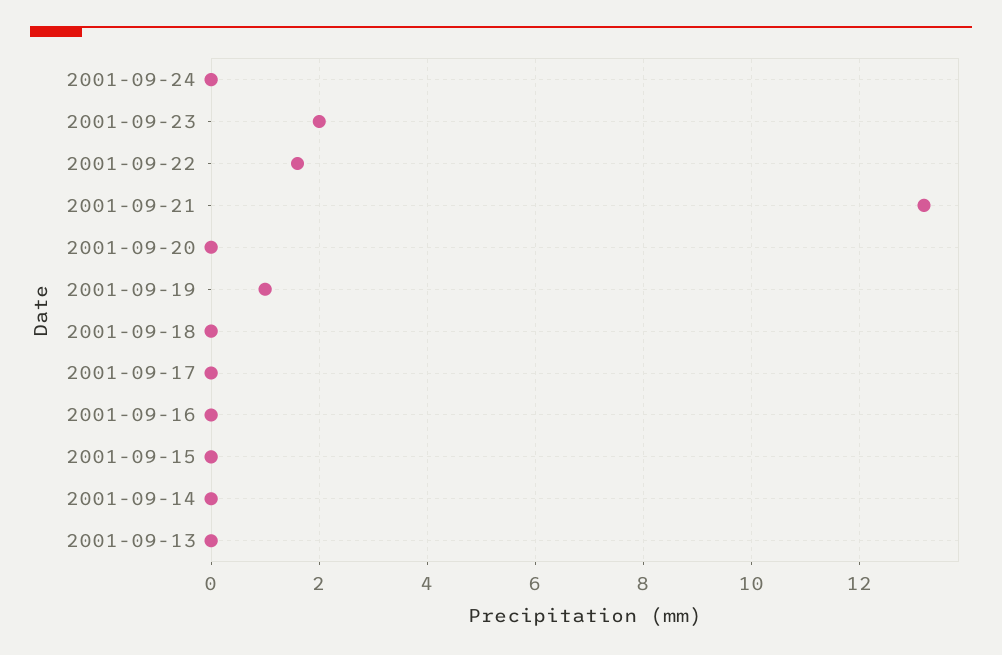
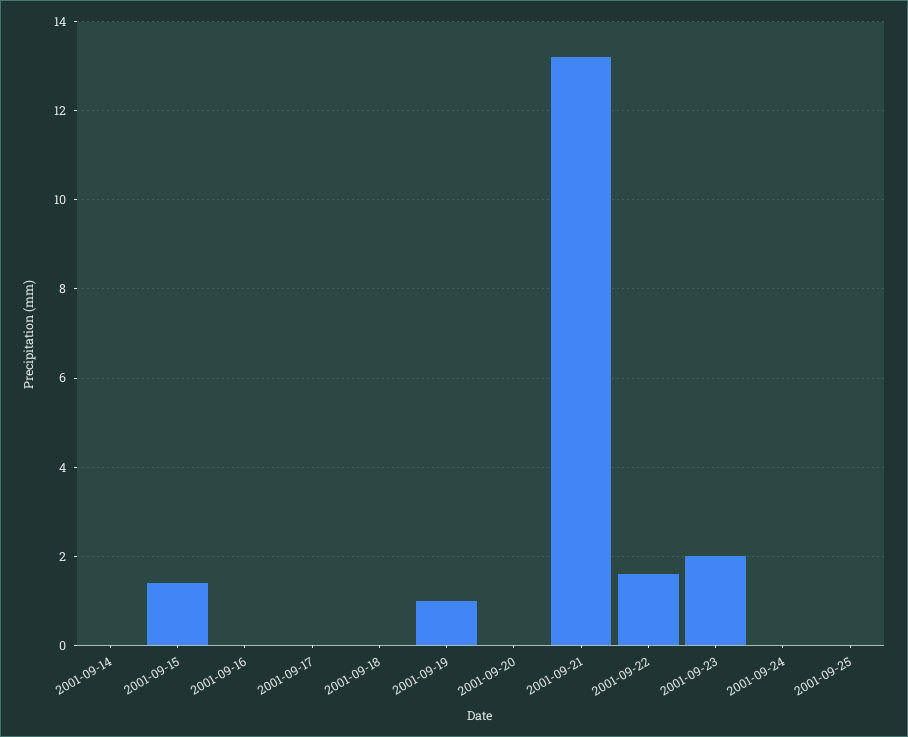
2001-09-15: 0 -> 1.5
2001-09-13: 0 -> none
2001-09-25: none -> 0

